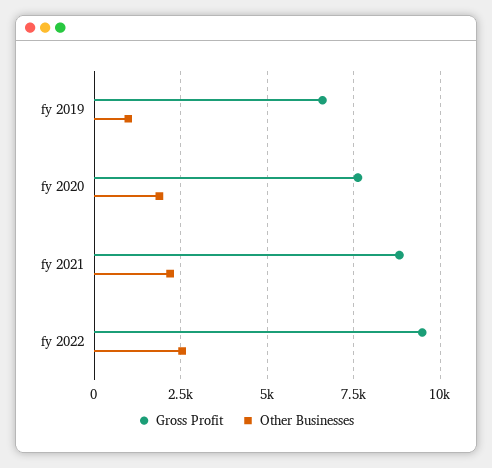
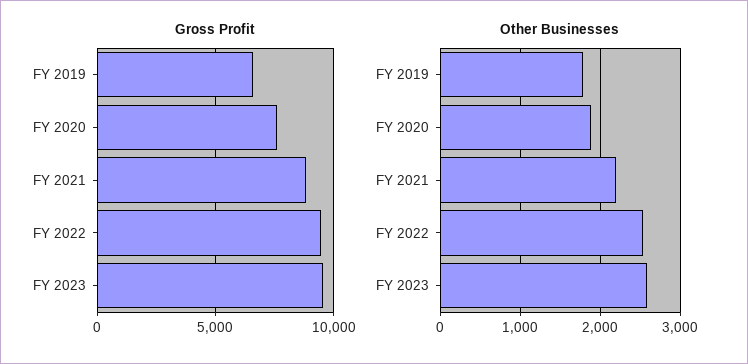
Other Businesses, fy 2019: 1000 -> 1800
Gross Profit, FY 2023: none -> 9500
Other Businesses, FY 2023: none -> 2600

